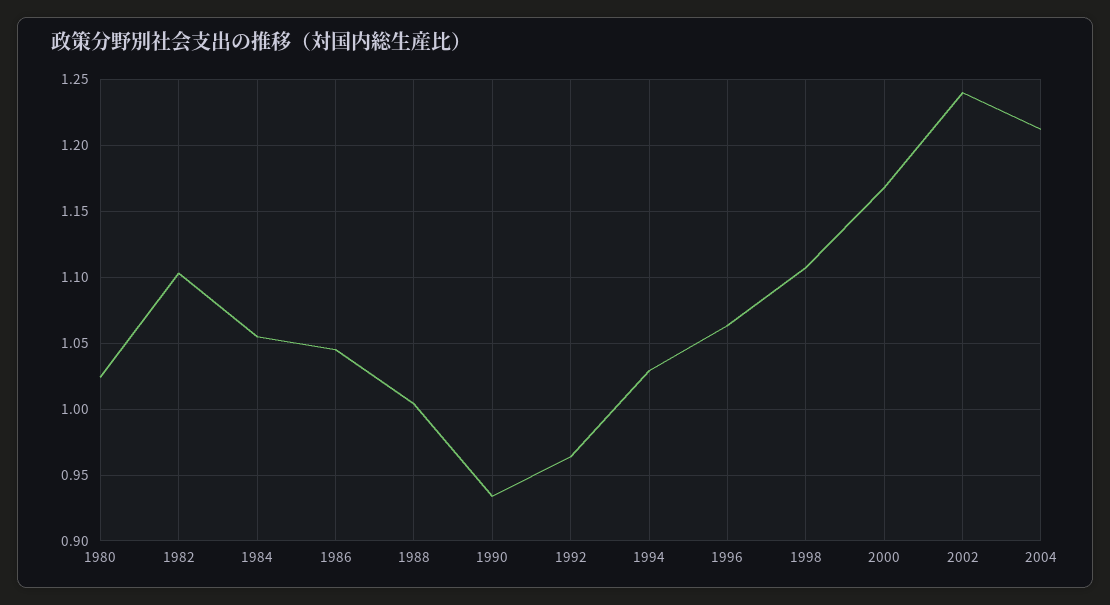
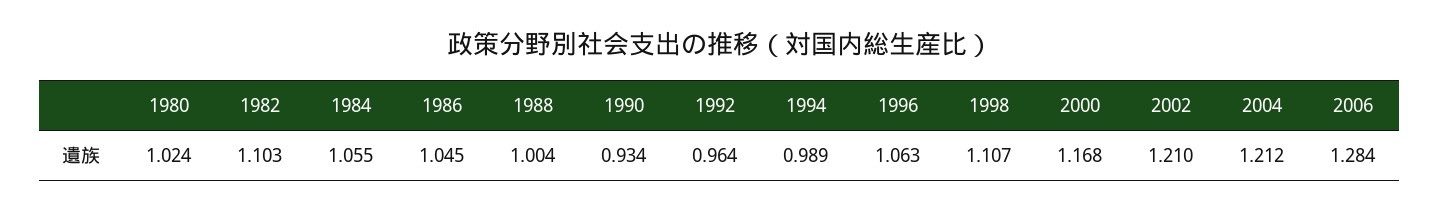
1994: 1.03 -> 0.989
2002: 1.24 -> 1.21
2006: none -> 1.284

